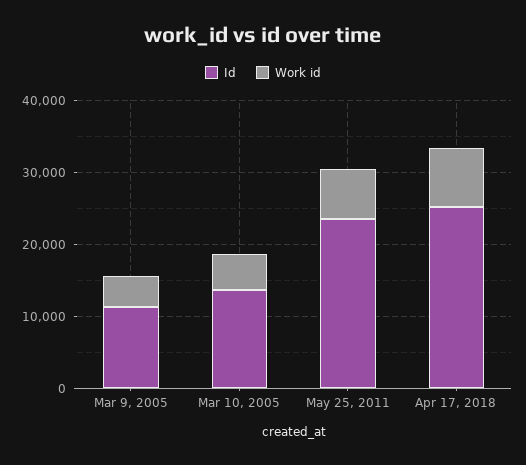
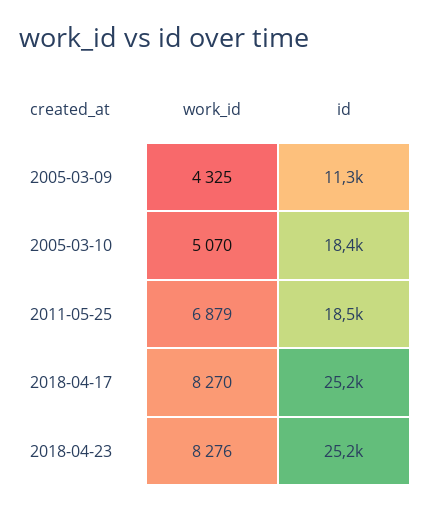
Id, Mar 10, 2005: 14000 -> 18400
Id, May 25, 2011: 24000 -> 18500
Work id, 2018-04-23: none -> 8276
Id, 2018-04-23: none -> 25200

